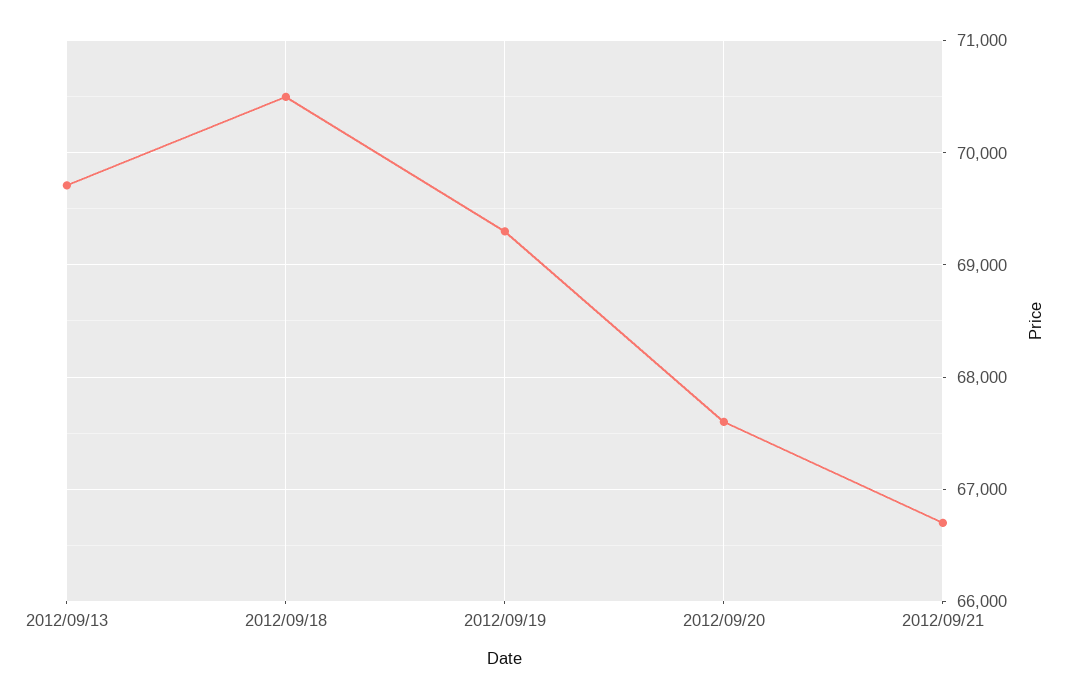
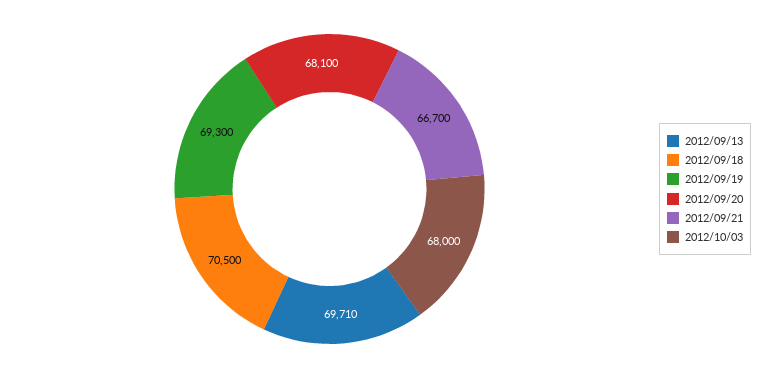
2012/09/20: 67600 -> 68100
2012/10/03: none -> 68000

